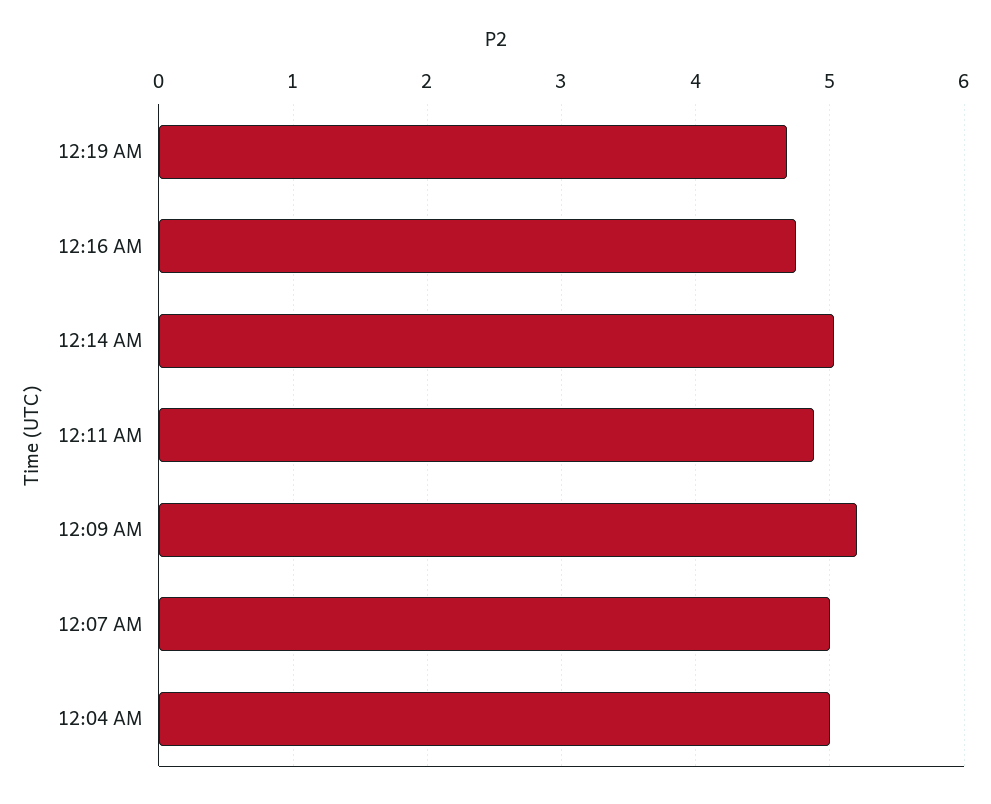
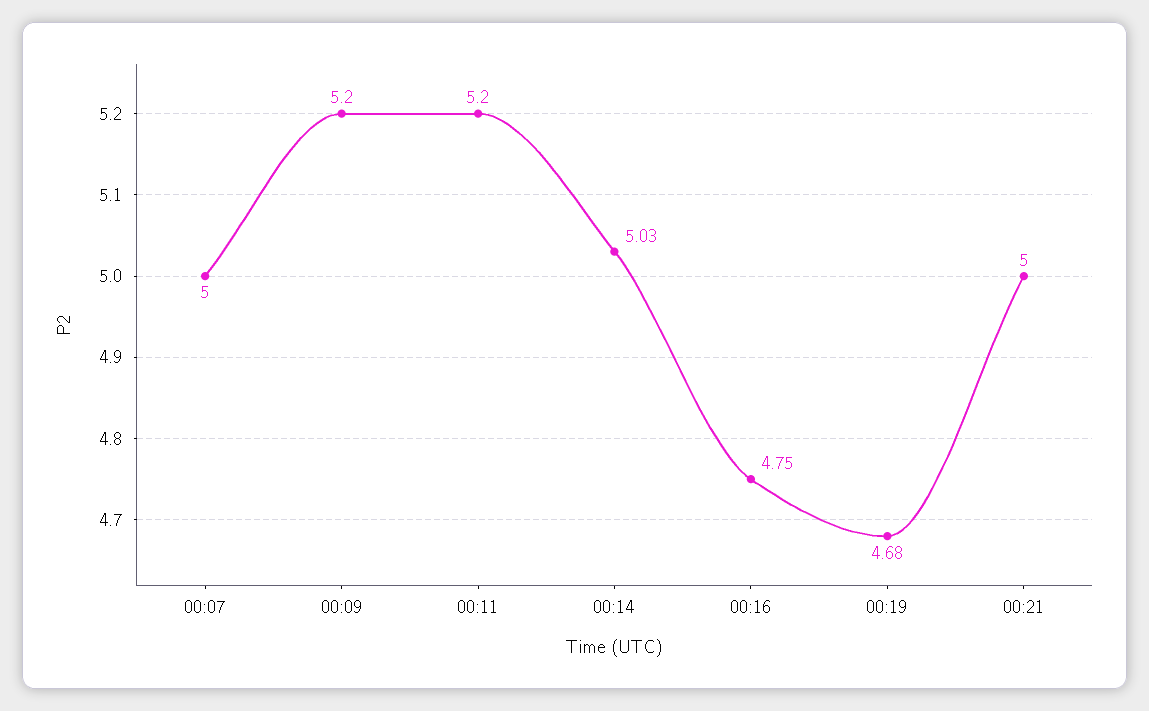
12:11 AM: 4.9 -> 5.2
12:04 AM: 5 -> none
00:21: none -> 5

